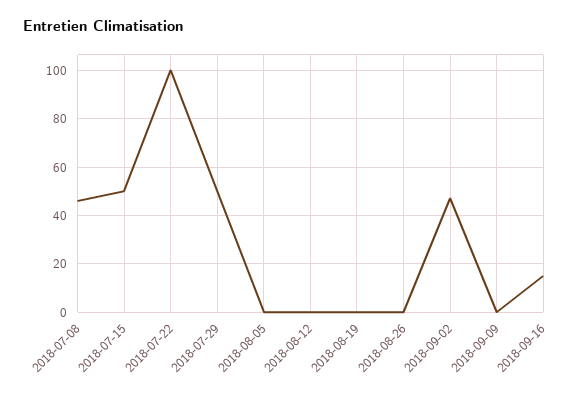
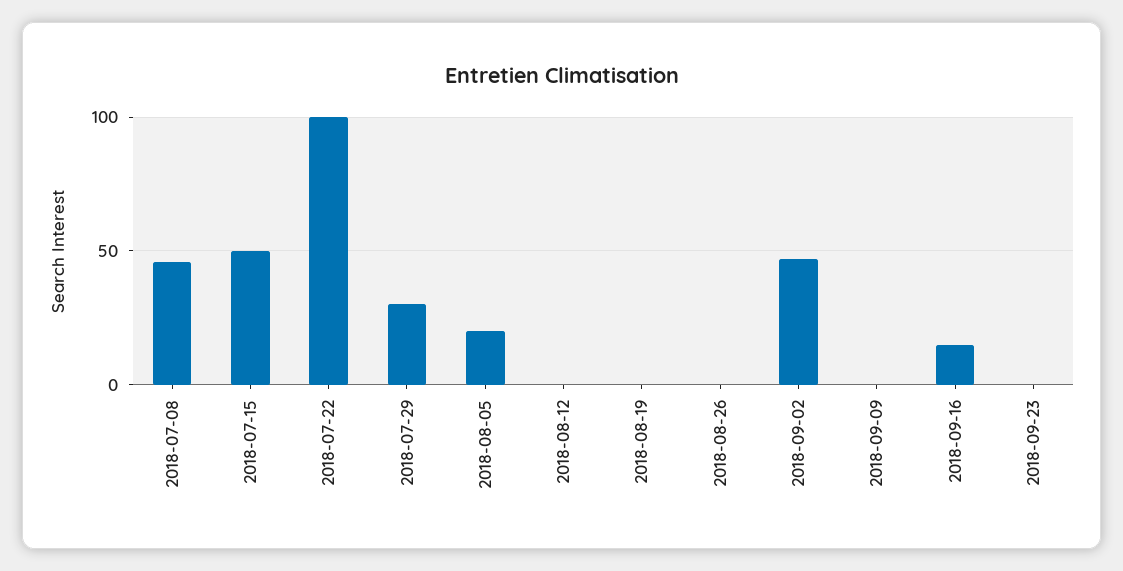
2018-07-29: 50 -> 30
2018-08-05: 0 -> 20
2018-09-23: none -> 0

